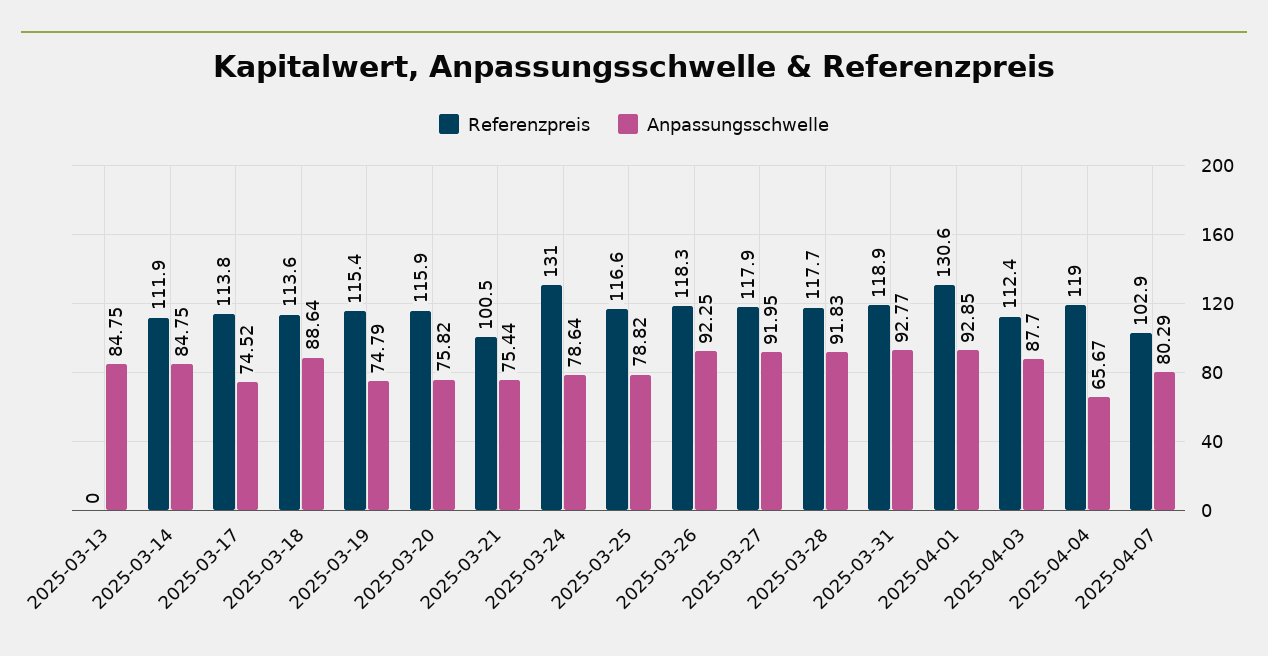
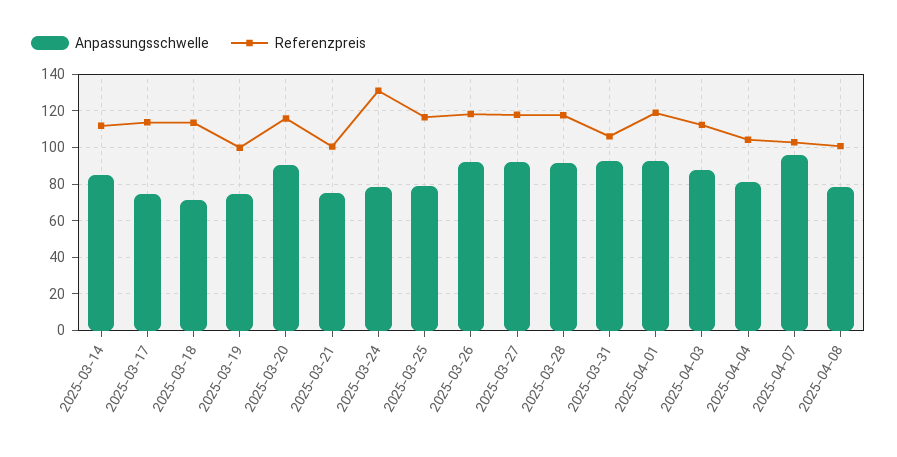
Referenzpreis, 2025-03-13: 0 -> none
Anpassungsschwelle, 2025-03-13: 84.75 -> none
Anpassungsschwelle, 2025-03-18: 88.64 -> 70
Referenzpreis, 2025-03-19: 115.4 -> 100
Anpassungsschwelle, 2025-03-20: 75.82 -> 90
Referenzpreis, 2025-03-31: 118.9 -> 105
Referenzpreis, 2025-04-01: 130.6 -> 120
Referenzpreis, 2025-04-04: 119 -> 105
Anpassungsschwelle, 2025-04-04: 65.67 -> 80
Anpassungsschwelle, 2025-04-07: 80.29 -> 95
Anpassungsschwelle, 2025-04-08: none -> 80
Referenzpreis, 2025-04-08: none -> 100

